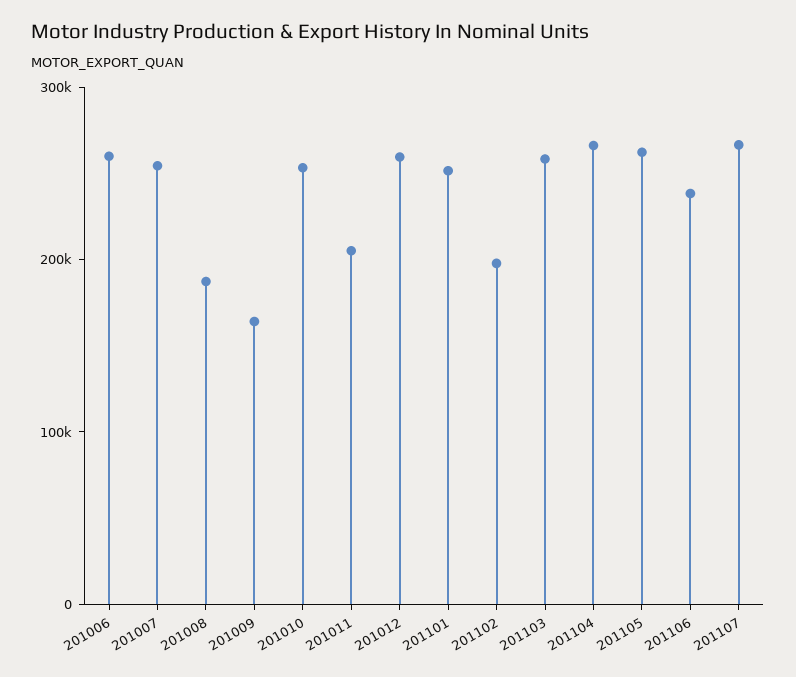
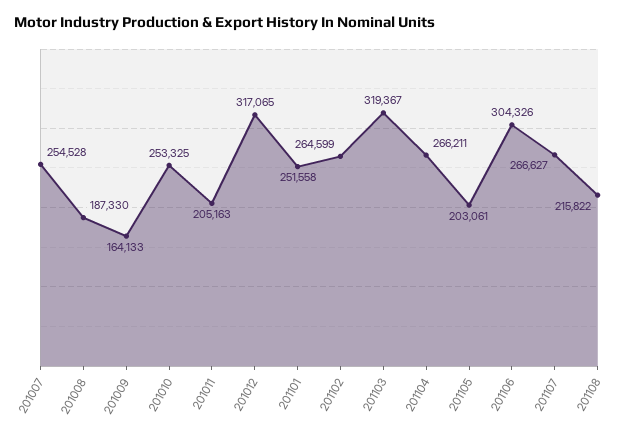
201006: 260000 -> none
201012: 260000 -> 317065
201102: 200000 -> 264599
201103: 260000 -> 319367
201105: 260000 -> 203061
201106: 240000 -> 304326
201108: none -> 215822

